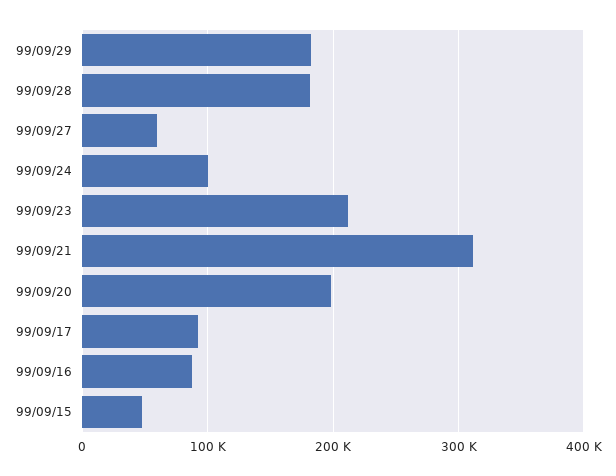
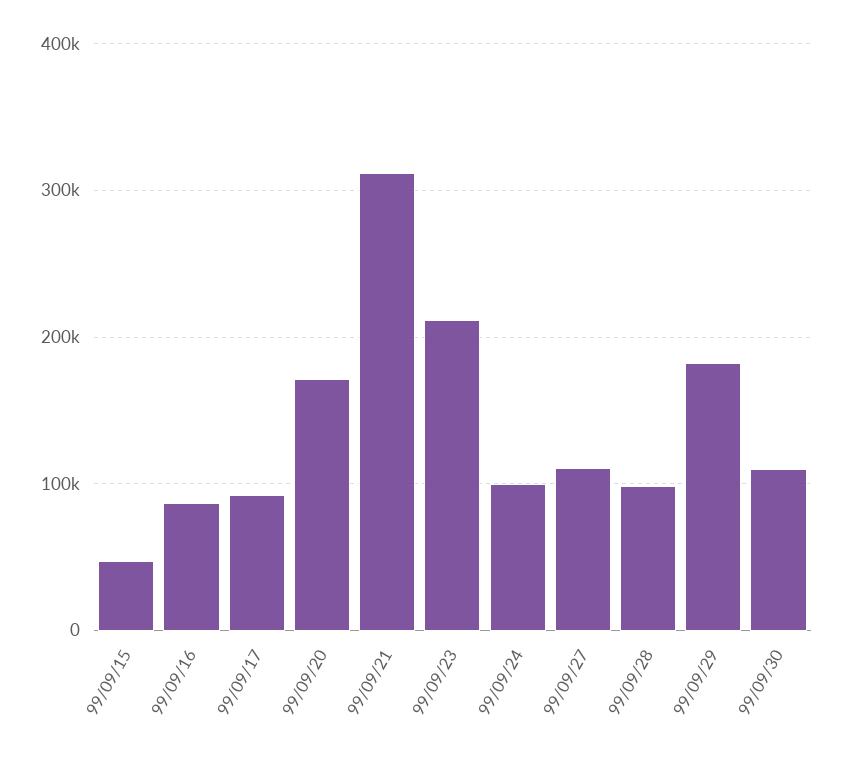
99/09/28: 180000 -> 100000
99/09/27: 60000 -> 110000
99/09/20: 200000 -> 170000
99/09/30: none -> 110000

